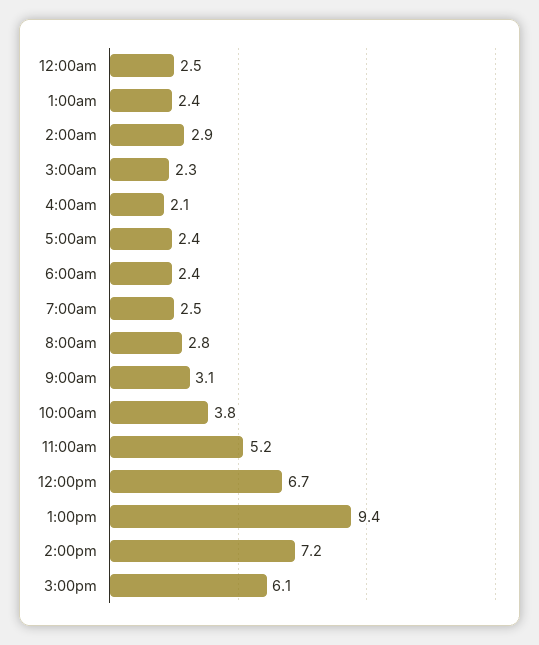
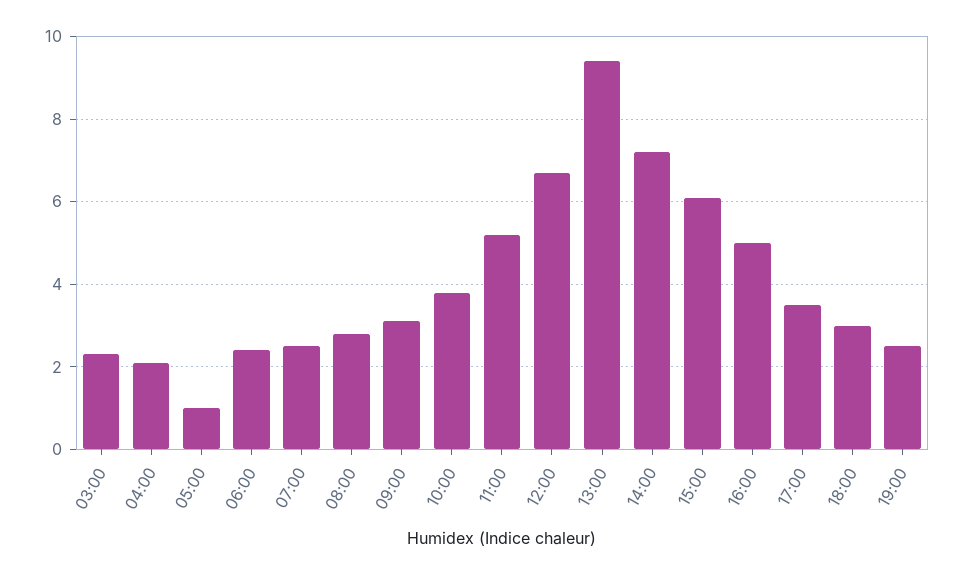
12:00am: 2.5 -> none
1:00am: 2.4 -> none
2:00am: 2.9 -> none
5:00am: 2.4 -> 1
16:00: none -> 5
17:00: none -> 3.5
18:00: none -> 3
19:00: none -> 2.5

